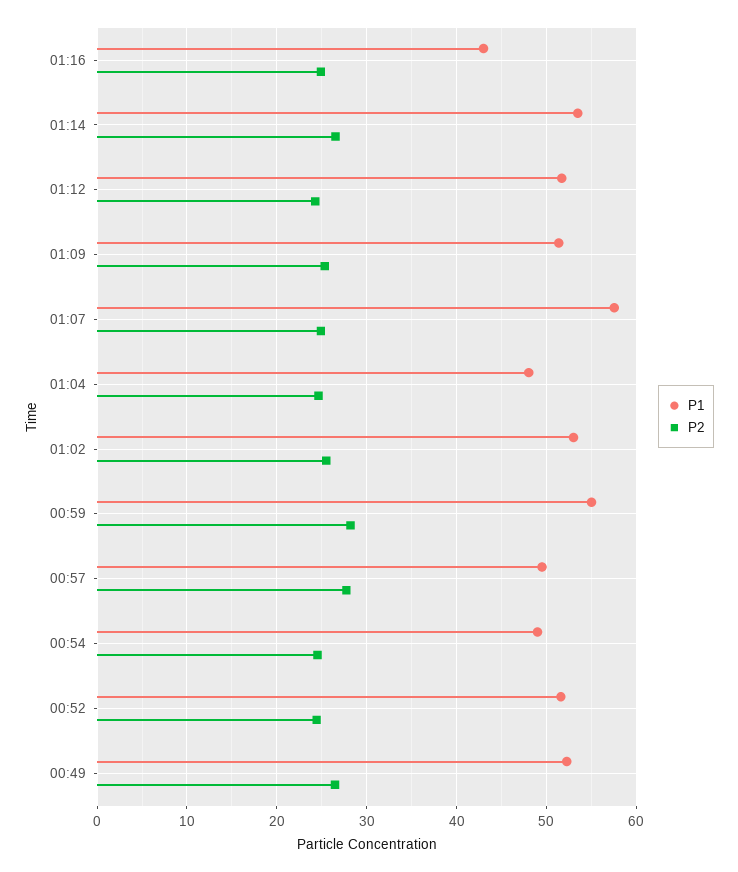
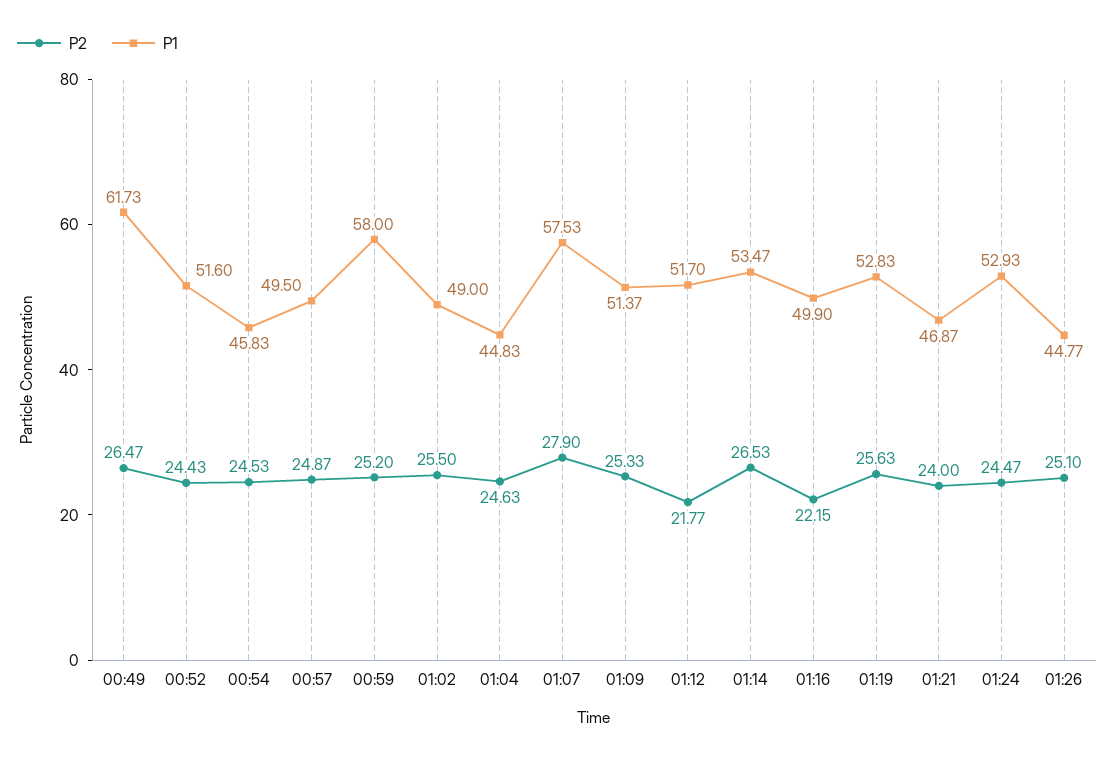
P1, 01:16: 43 -> 49.9
P2, 01:16: 25 -> 22.15
P2, 01:12: 24 -> 21.77
P2, 01:07: 25 -> 27.9
P1, 01:04: 48 -> 44.83
P1, 01:02: 53 -> 49
P1, 00:59: 55 -> 58
P2, 00:59: 28 -> 25.2
P2, 00:57: 28 -> 24.87
P1, 00:54: 49 -> 45.83
P1, 00:49: 52 -> 61.73
P2, 01:19: none -> 25.63
P1, 01:19: none -> 52.83
P2, 01:21: none -> 24
P1, 01:21: none -> 46.87
P2, 01:24: none -> 24.47
P1, 01:24: none -> 52.93
P2, 01:26: none -> 25.1
P1, 01:26: none -> 44.77

